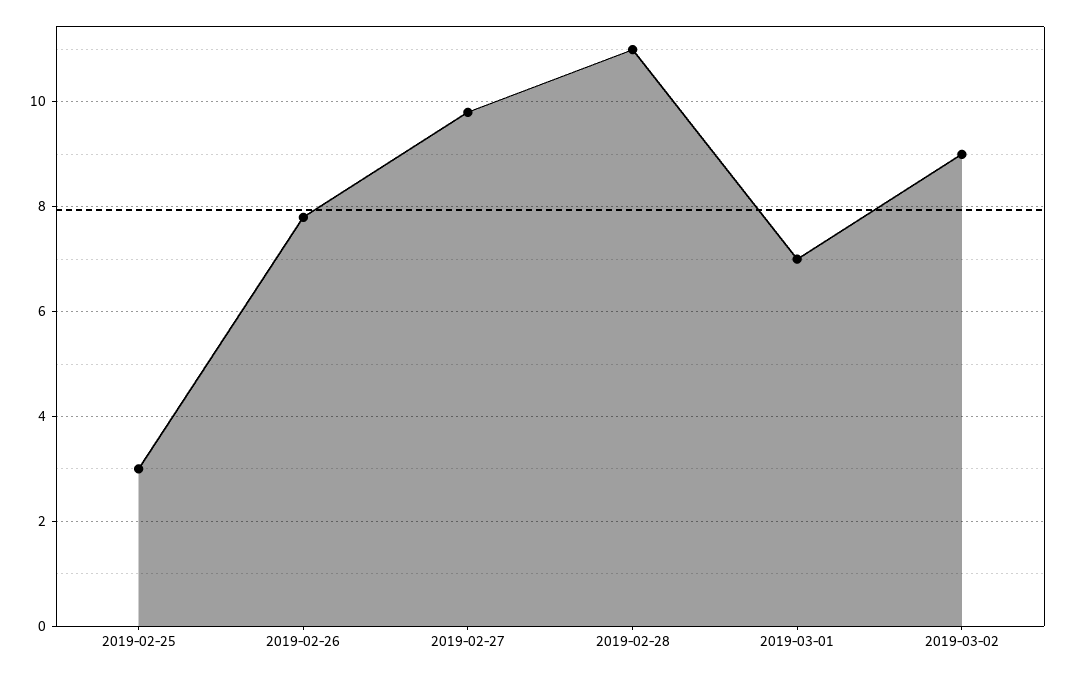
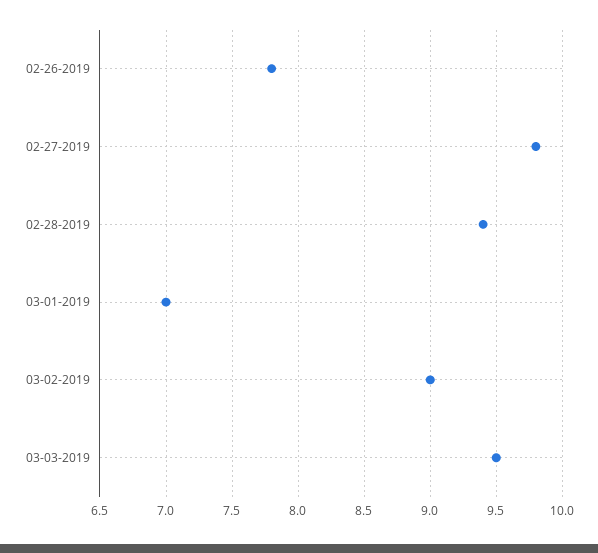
2019-02-25: 3 -> none
2019-02-28: 11 -> 9.4
03-03-2019: none -> 9.5

